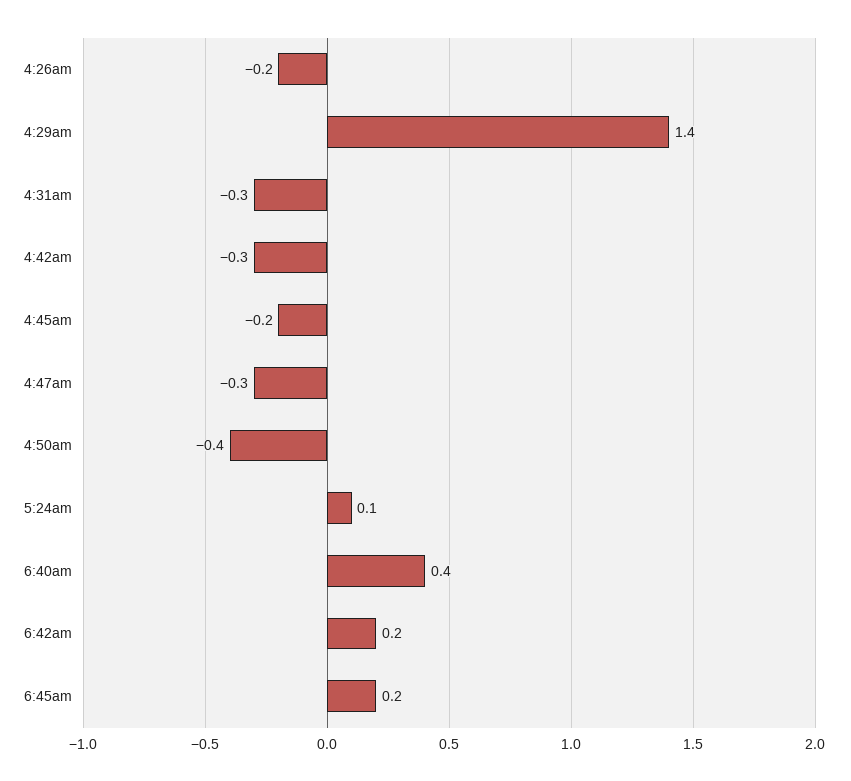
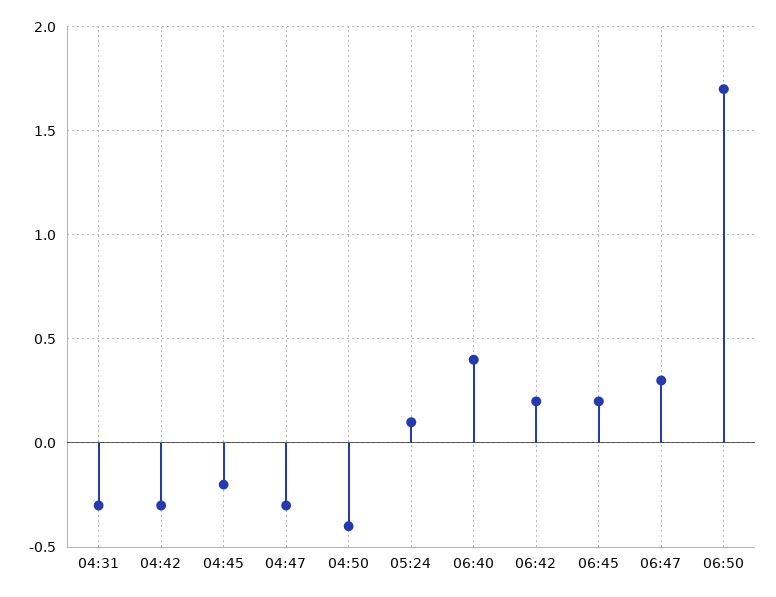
4:26am: -0.2 -> none
4:29am: 1.4 -> none
06:47: none -> 0.3
06:50: none -> 1.7

